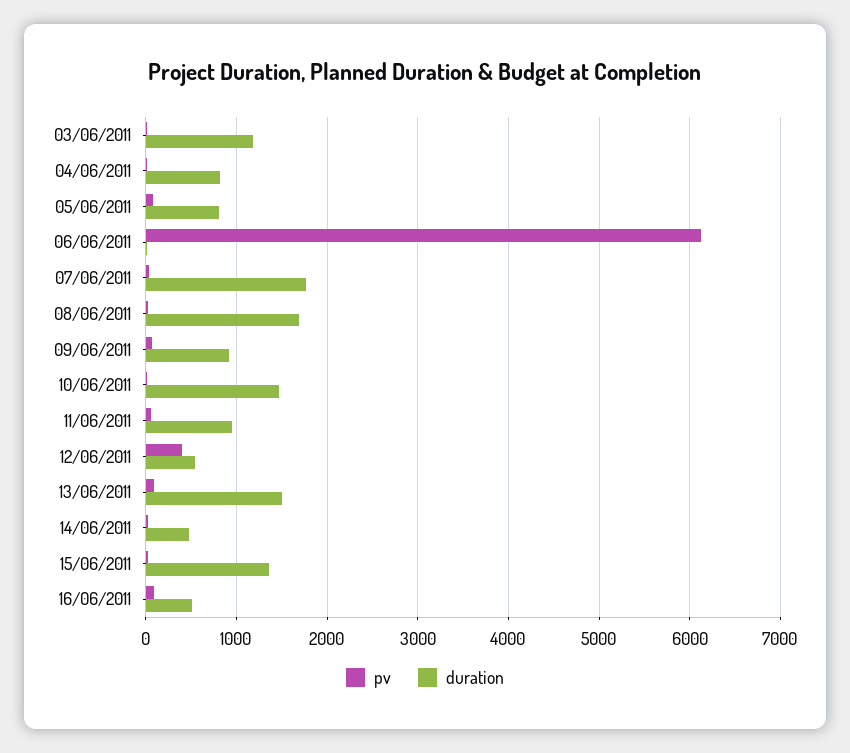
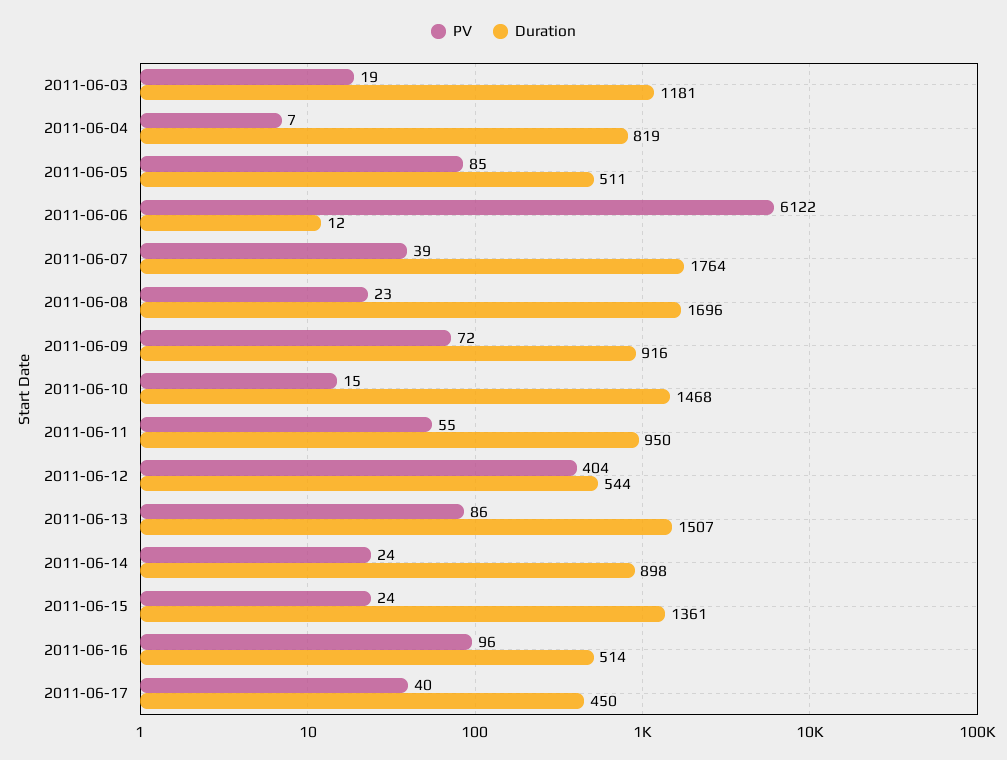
duration, 05/06/2011: 800 -> 511
duration, 14/06/2011: 500 -> 898
pv, 2011-06-17: none -> 40
duration, 2011-06-17: none -> 450

